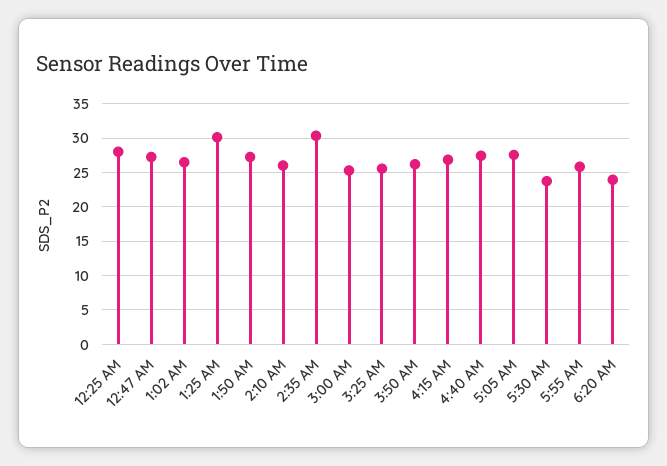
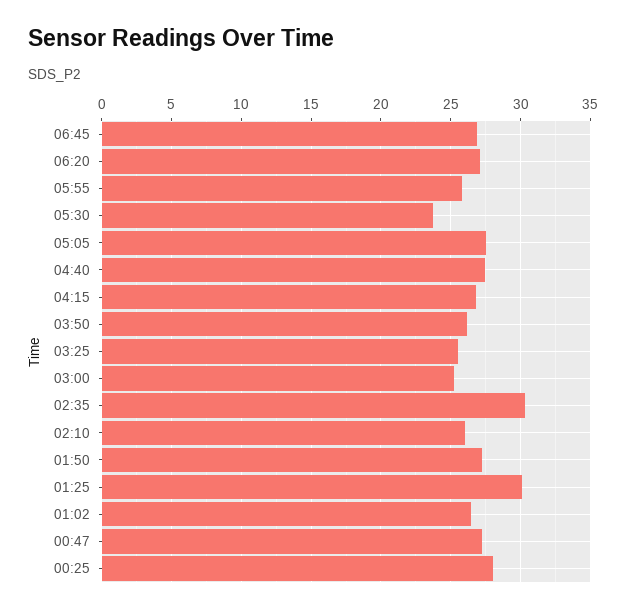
6:20 AM: 24 -> 27
06:45: none -> 27

